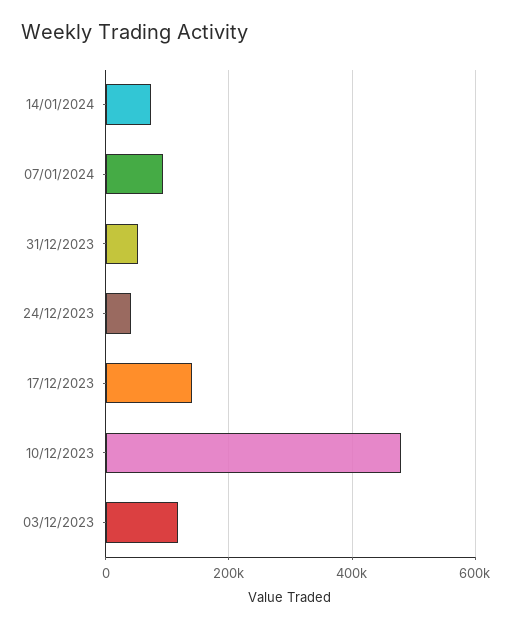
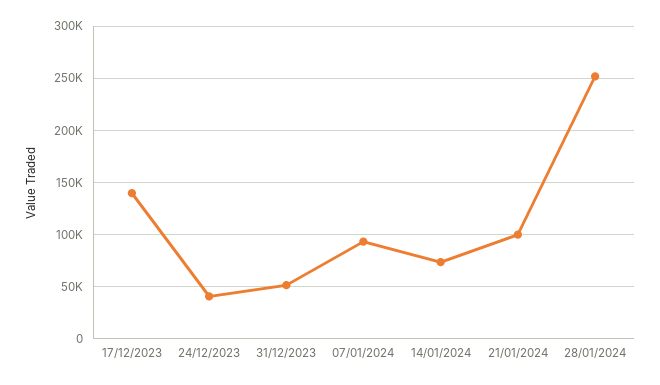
10/12/2023: 480000 -> none
03/12/2023: 120000 -> none
21/01/2024: none -> 100000
28/01/2024: none -> 250000

